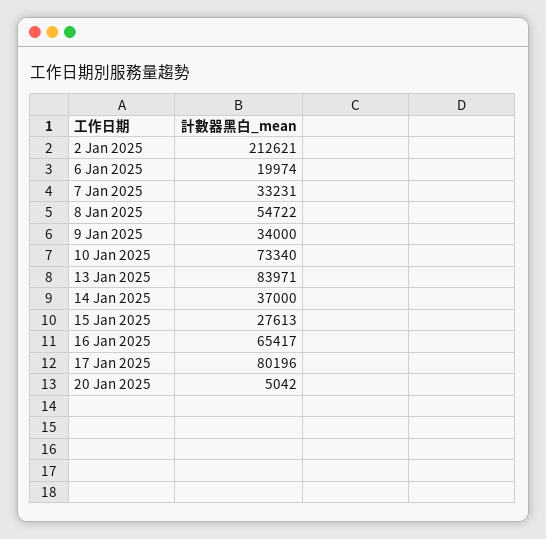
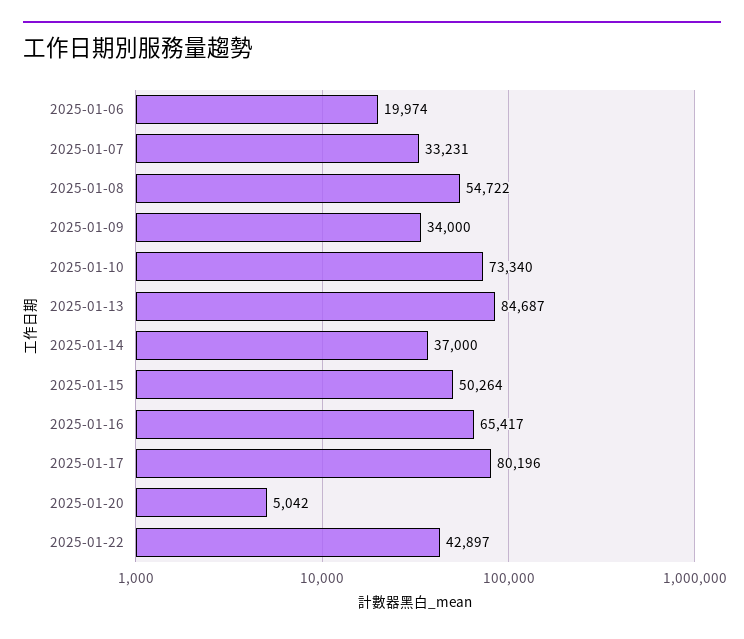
2 Jan 2025: 212621 -> none
13 Jan 2025: 83971 -> 84687
15 Jan 2025: 27613 -> 50264
2025-01-22: none -> 42897

